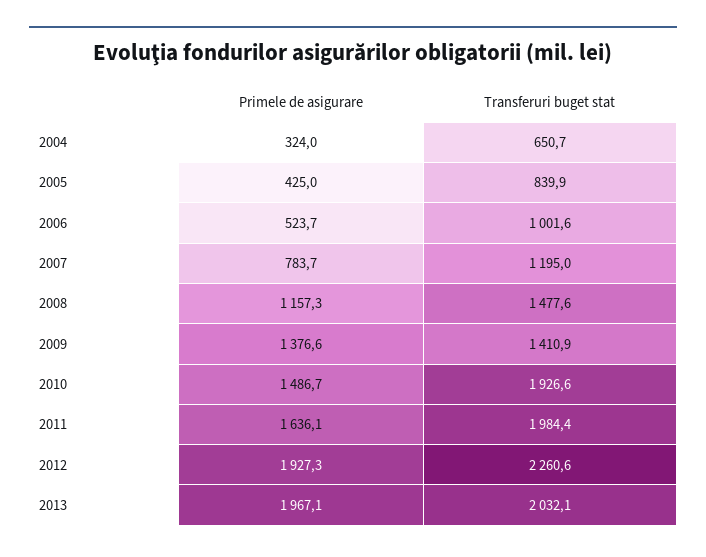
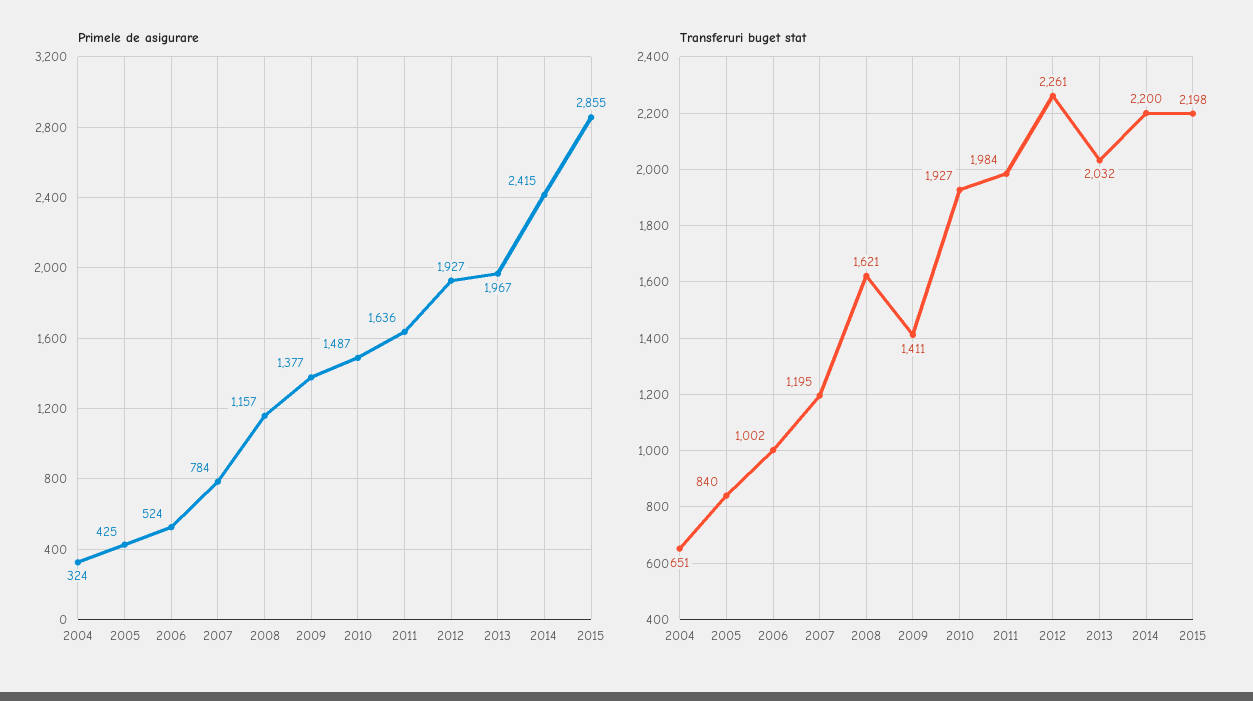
Transferuri buget stat, 2008: 1477.6 -> 1621
Primele de asigurare, 2014: none -> 2415
Primele de asigurare, 2015: none -> 2855
Transferuri buget stat, 2014: none -> 2200
Transferuri buget stat, 2015: none -> 2198

